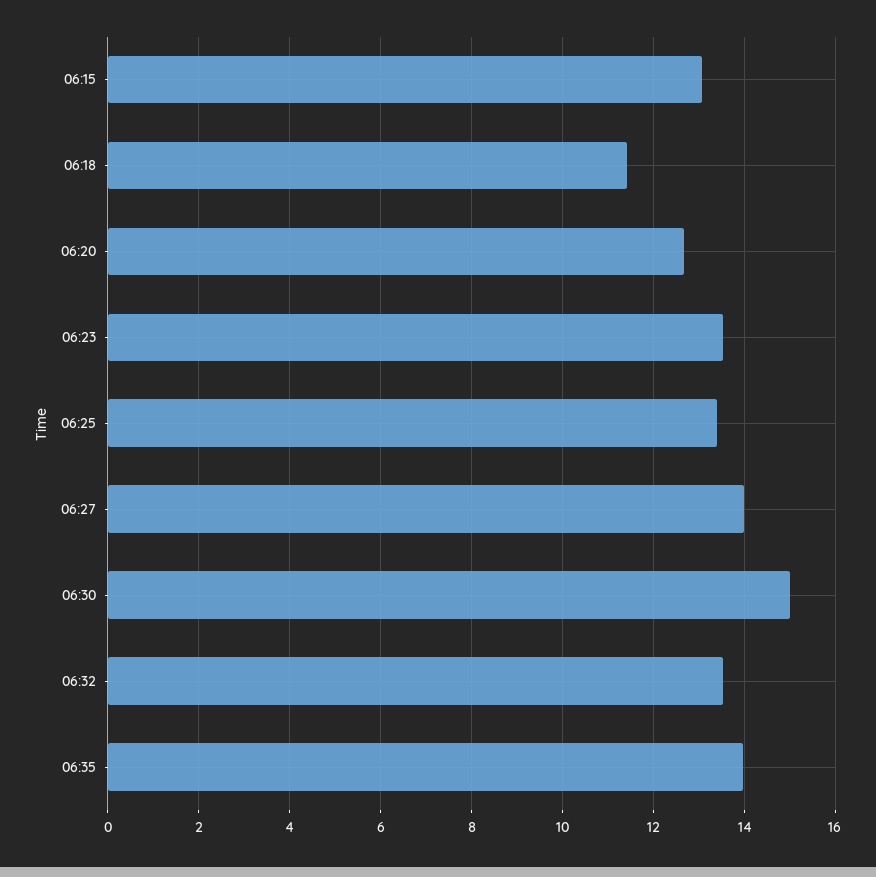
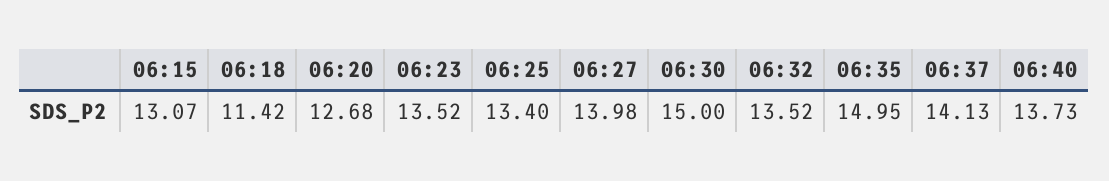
06:35: 14 -> 14.95
06:37: none -> 14.13
06:40: none -> 13.73

